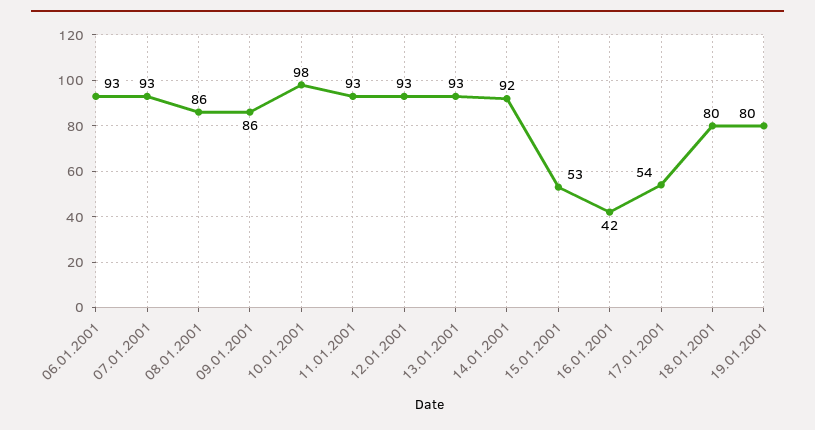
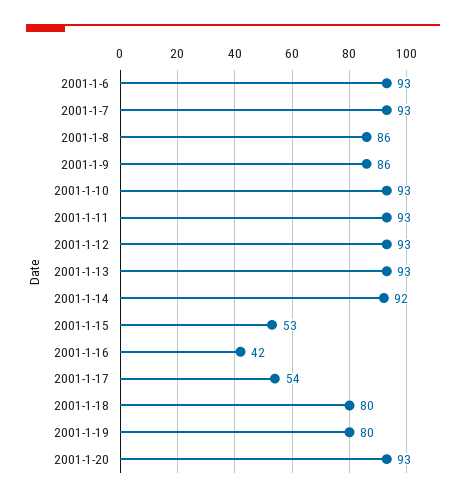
10.01.2001: 98 -> 93
2001-1-20: none -> 93

